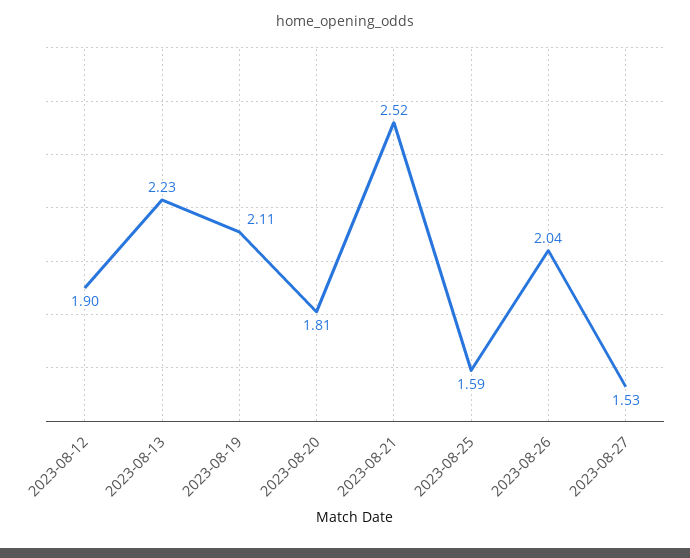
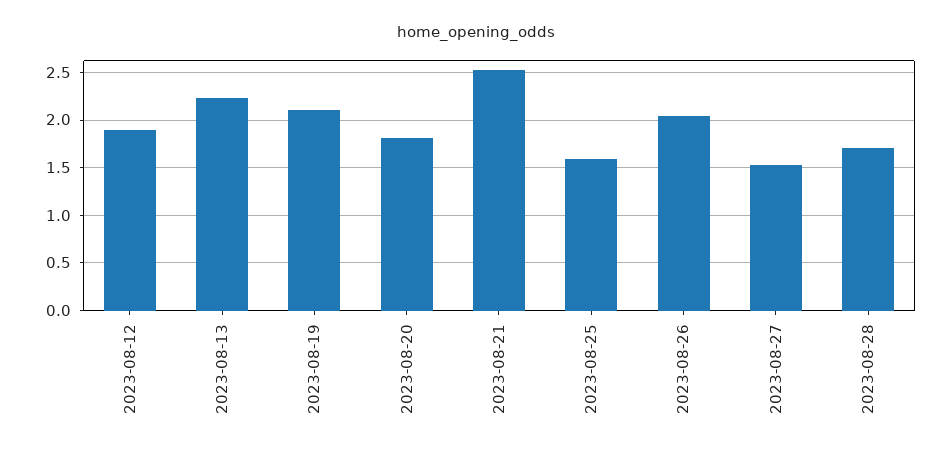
2023-08-28: none -> 1.7

